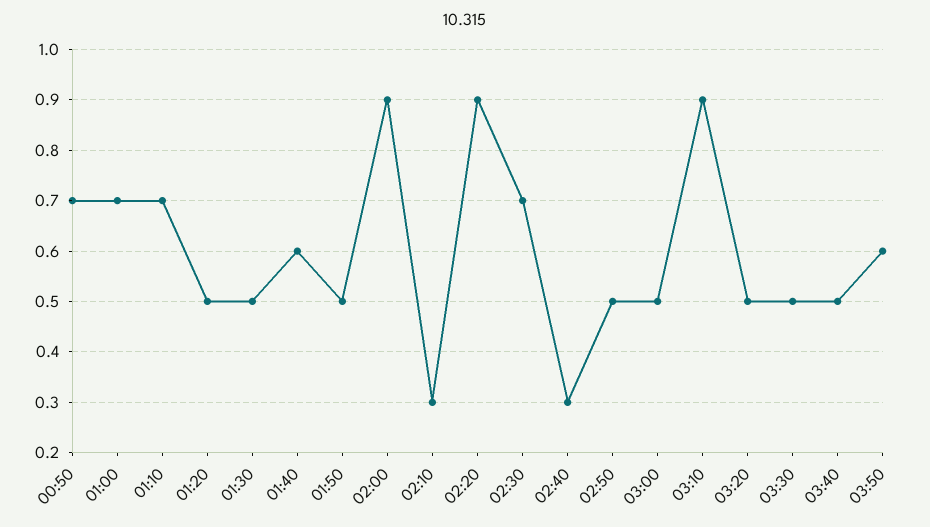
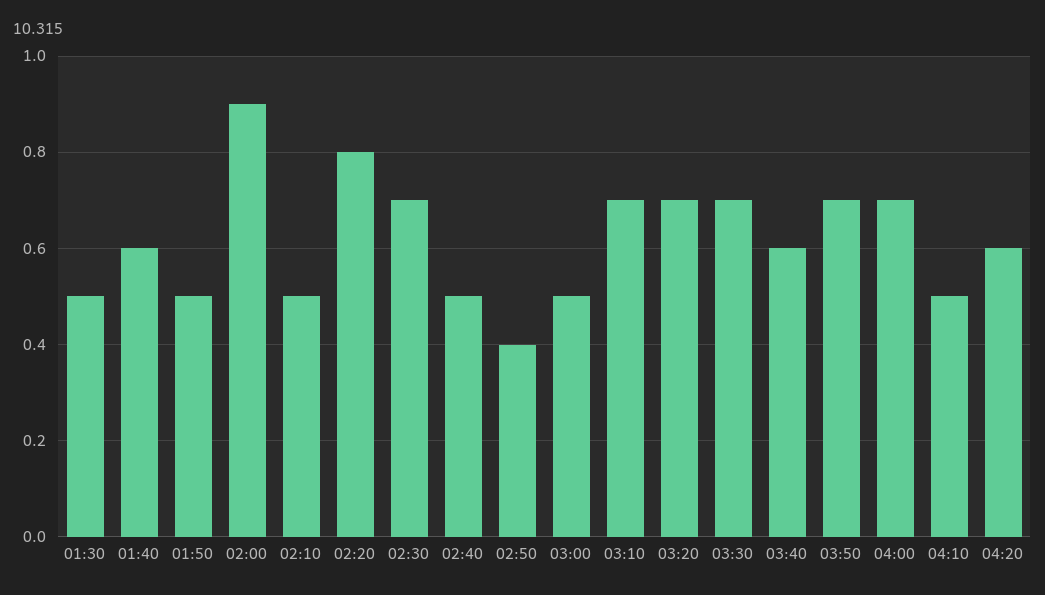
00:50: 0.7 -> none
01:00: 0.7 -> none
01:10: 0.7 -> none
01:20: 0.5 -> none
02:10: 0.3 -> 0.5
02:20: 0.9 -> 0.8
02:40: 0.3 -> 0.5
02:50: 0.5 -> 0.4
03:10: 0.9 -> 0.7
03:20: 0.5 -> 0.7
03:30: 0.5 -> 0.7
03:40: 0.5 -> 0.6
03:50: 0.6 -> 0.7
04:00: none -> 0.7
04:10: none -> 0.5
04:20: none -> 0.6

